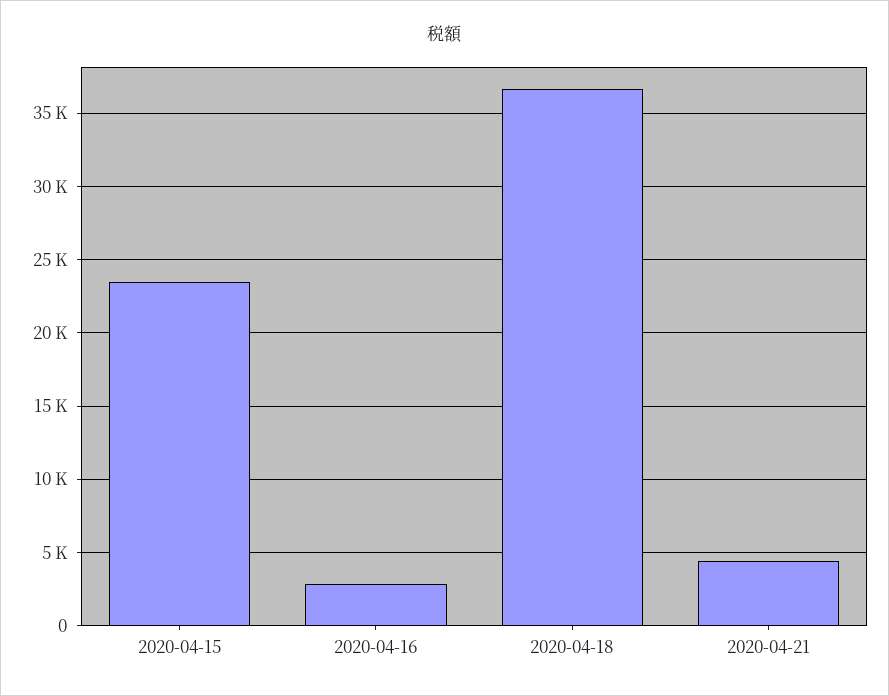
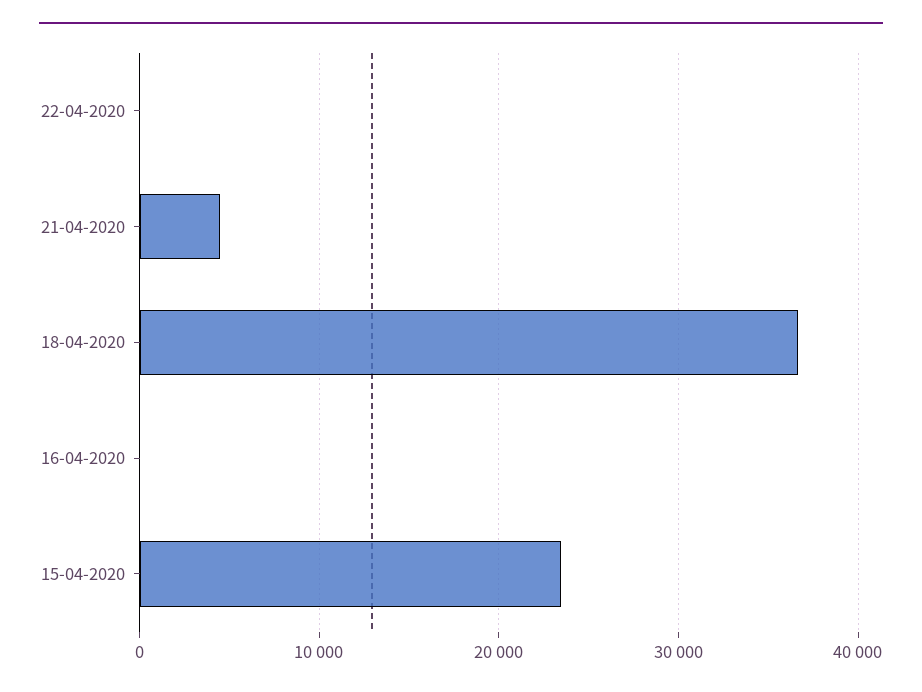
2020-04-16: 3000 -> 0
22-04-2020: none -> 0

